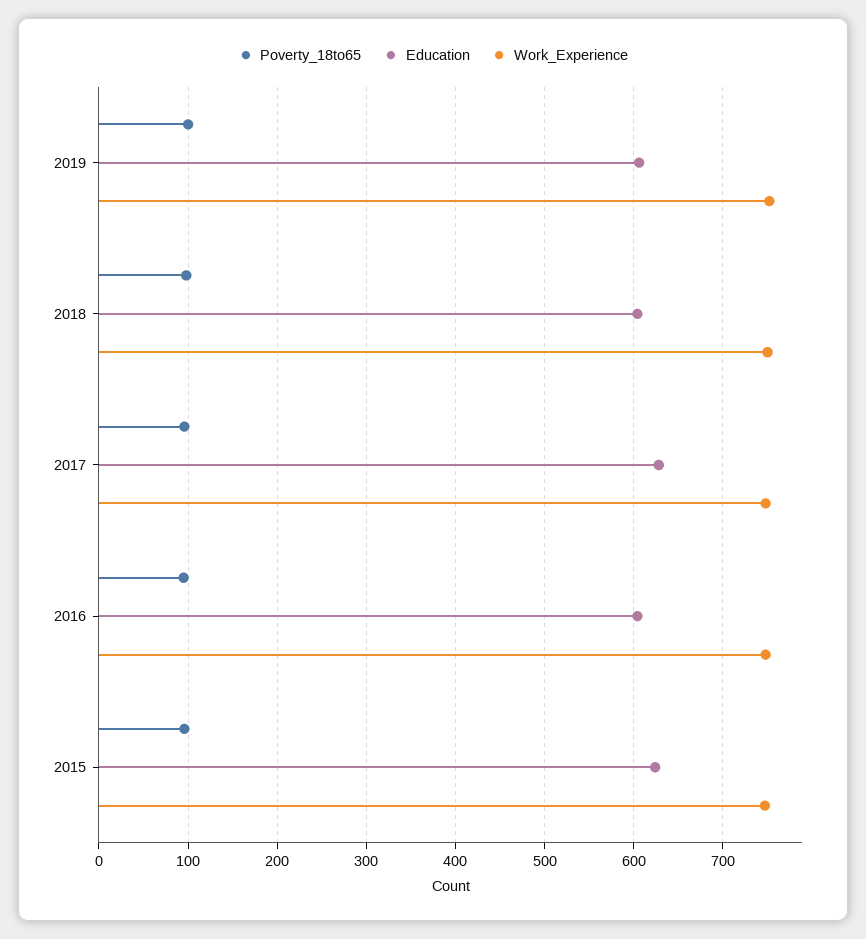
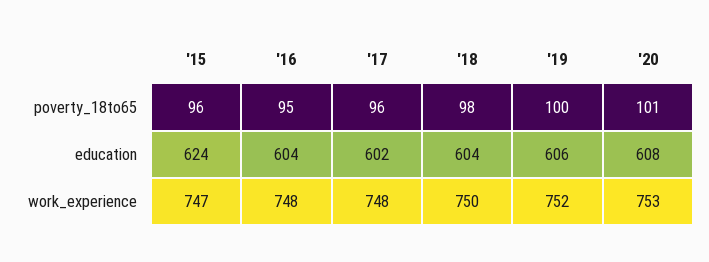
Education, 2017: 630 -> 602
Poverty_18to65, '20: none -> 101
Education, '20: none -> 608
Work_Experience, '20: none -> 753

